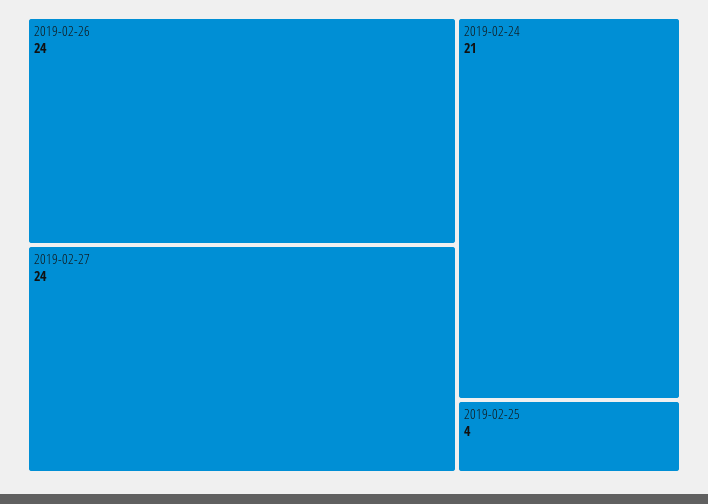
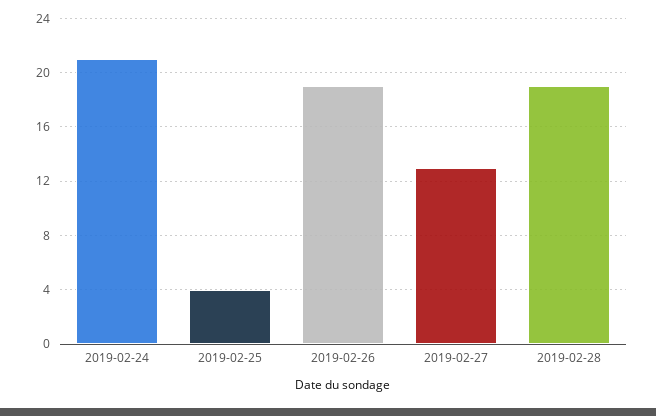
2019-02-26: 24 -> 19
2019-02-27: 24 -> 13
2019-02-28: none -> 19

